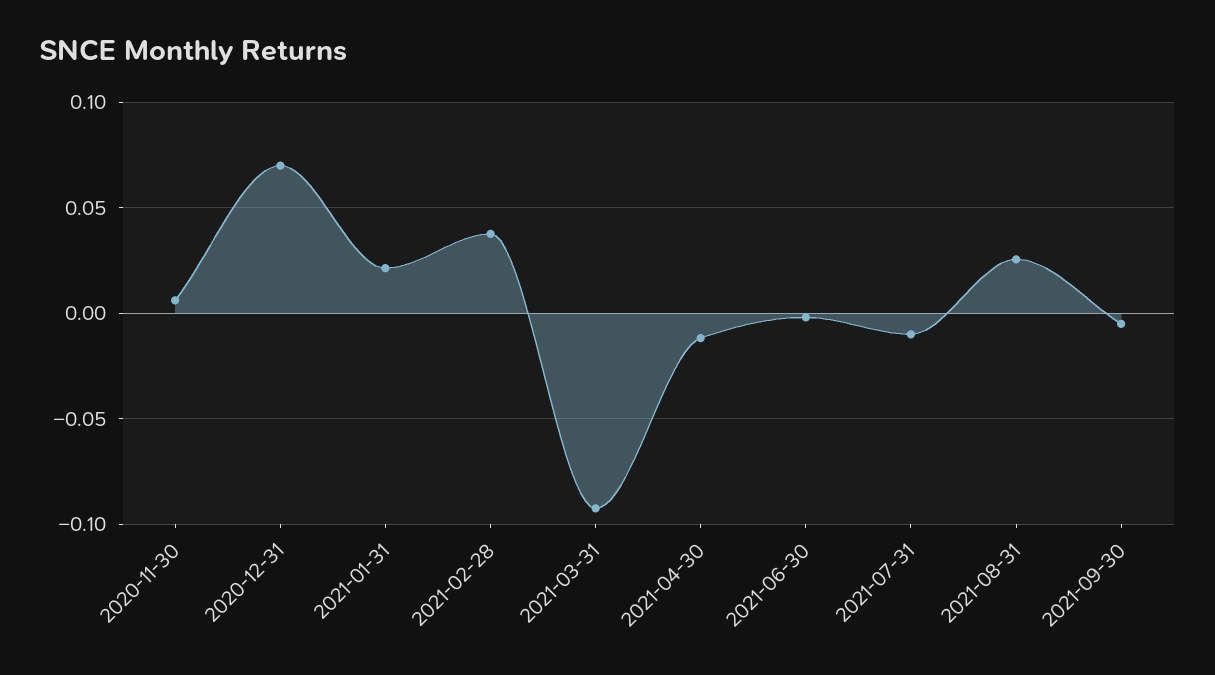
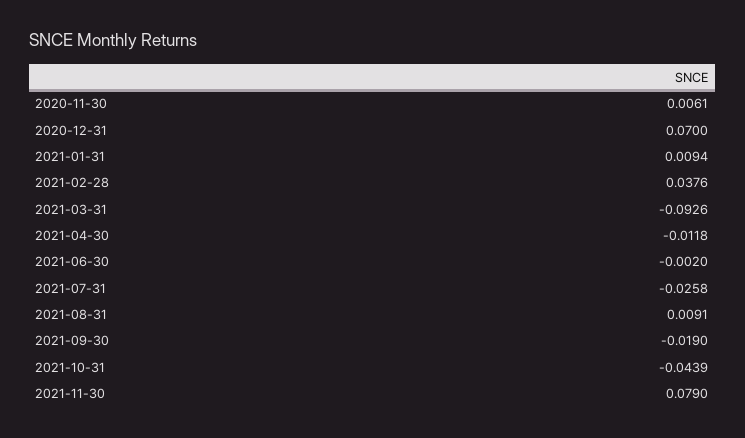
2021-01-31: 0.02 -> 0.0094
2021-07-31: -0.01 -> -0.0258
2021-08-31: 0.025 -> 0.0091
2021-09-30: -0.005 -> -0.019
2021-10-31: none -> -0.0439
2021-11-30: none -> 0.079

